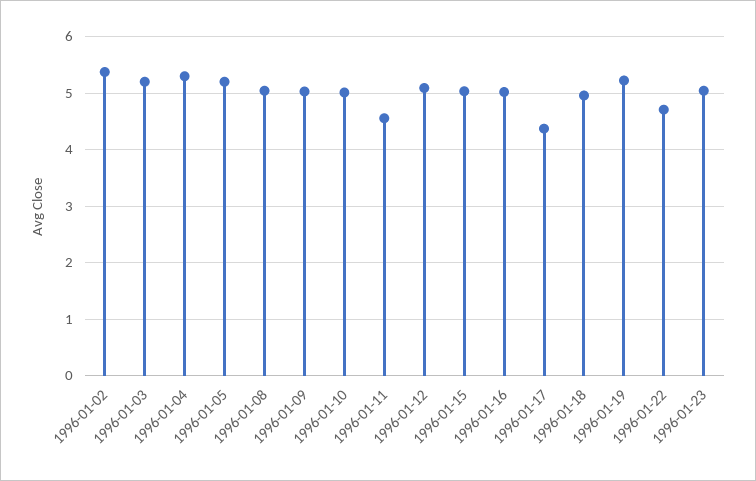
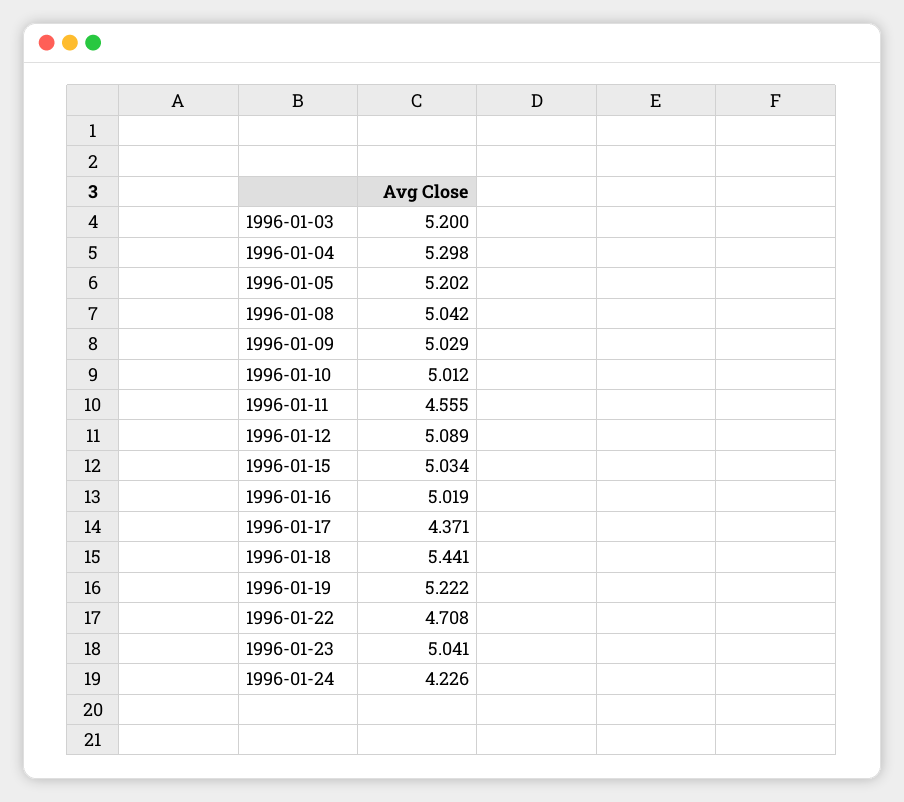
1996-01-02: 5.4 -> none
1996-01-18: 5 -> 5.441
1996-01-24: none -> 4.226

